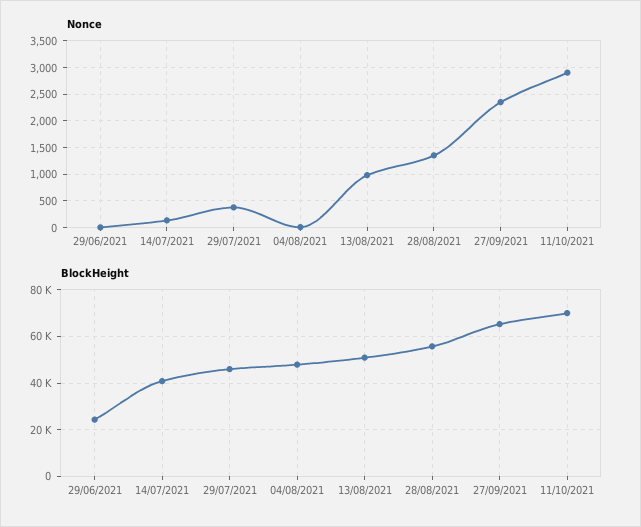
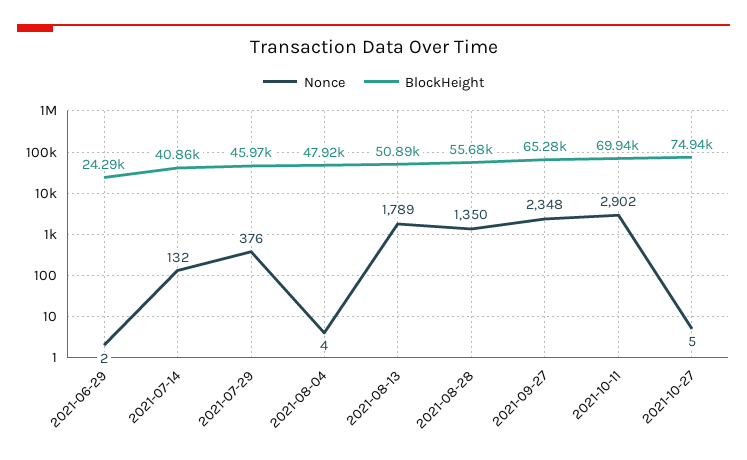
Nonce, 13/08/2021: 1000 -> 1789
Nonce, 2021-10-27: none -> 5
BlockHeight, 2021-10-27: none -> 74940

